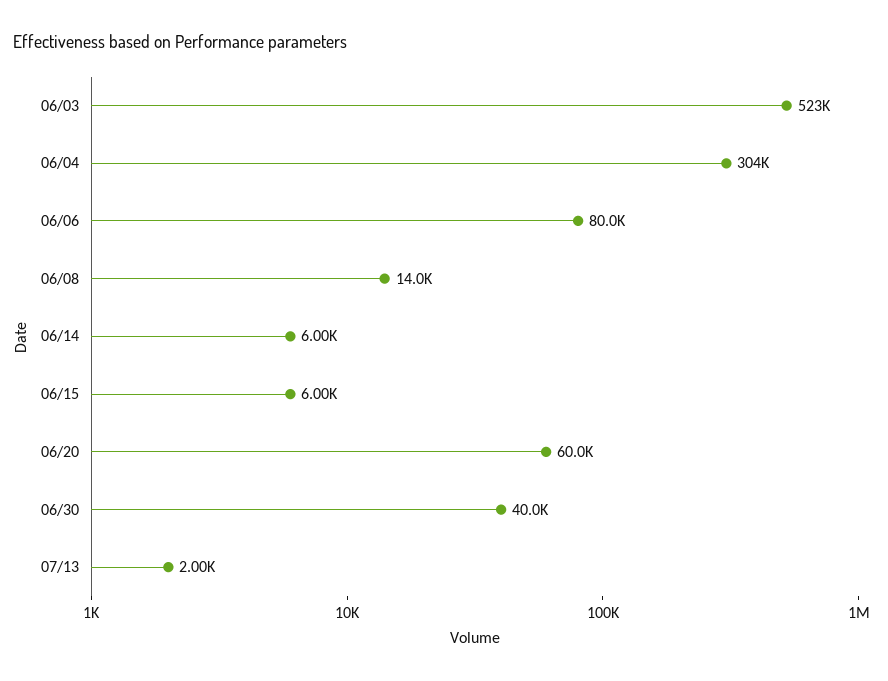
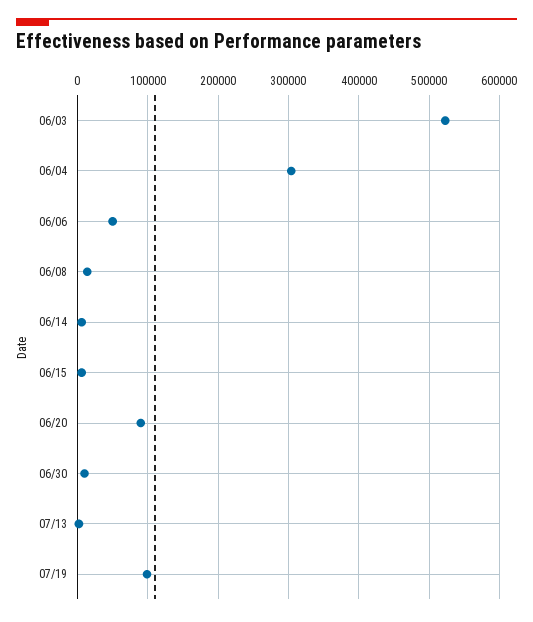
06/06: 80000 -> 50000
06/20: 60000 -> 90000
06/30: 40000 -> 10000
07/19: none -> 100000

